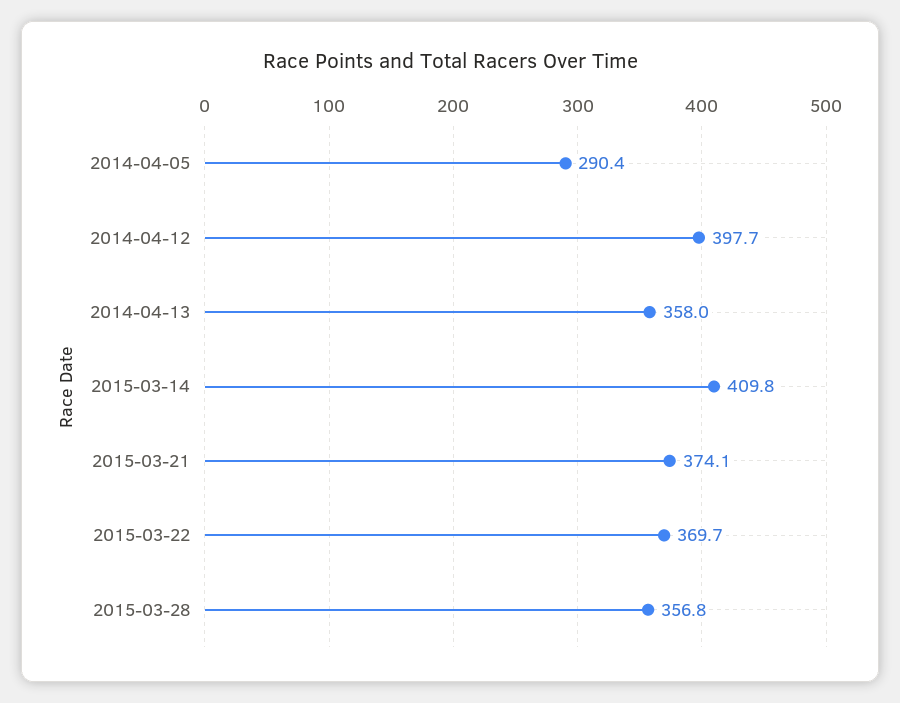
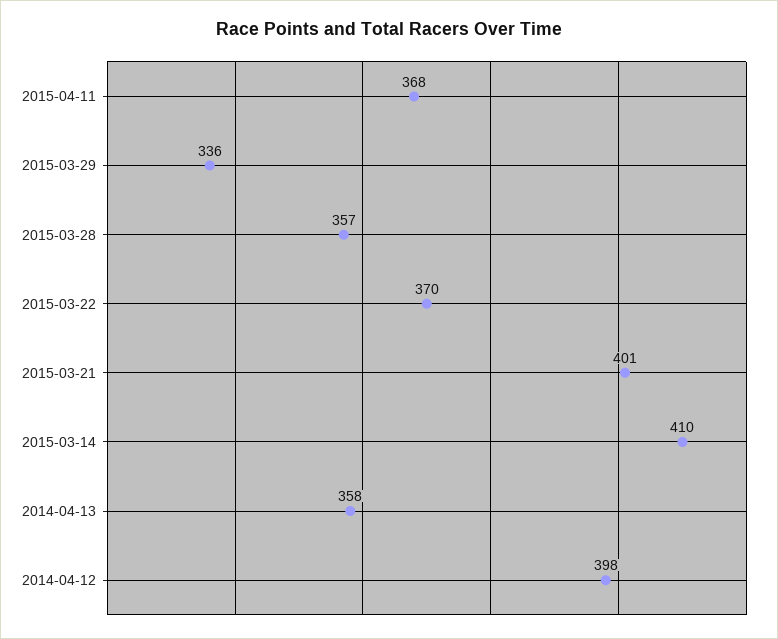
2014-04-05: 290.4 -> none
2015-03-21: 374.1 -> 401
2015-04-11: none -> 368
2015-03-29: none -> 336

